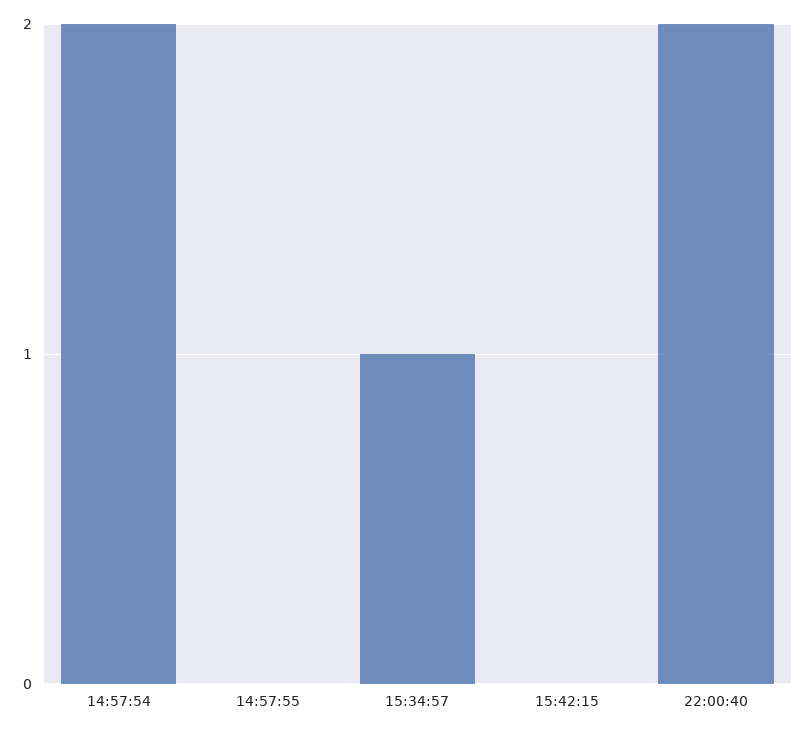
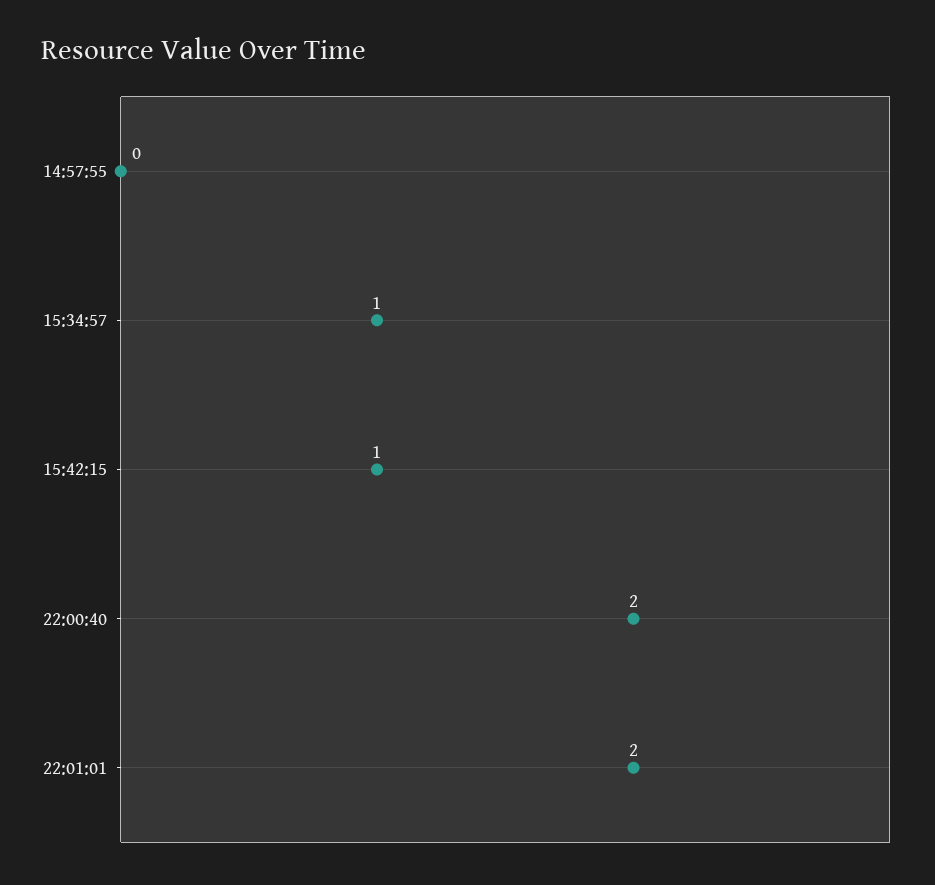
14:57:54: 2 -> none
15:42:15: 0 -> 1
22:01:01: none -> 2

